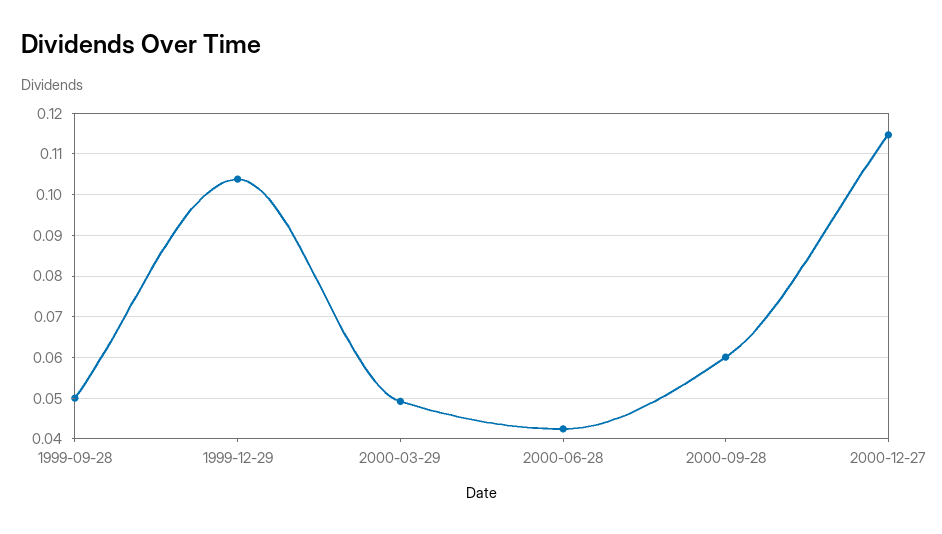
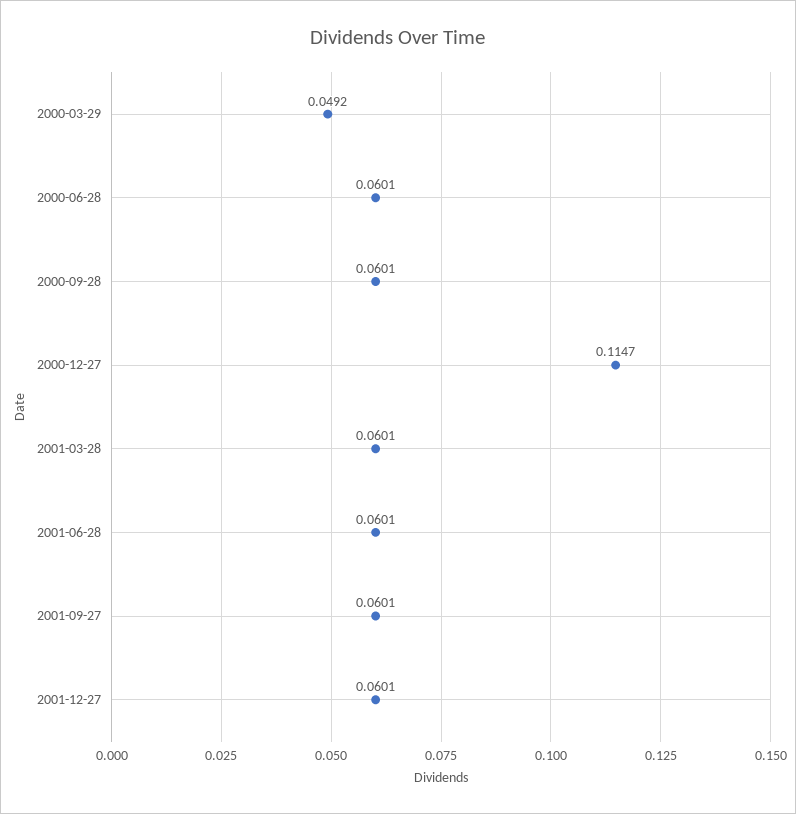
1999-09-28: 0.05 -> none
1999-12-29: 0.104 -> none
2000-06-28: 0.042 -> 0.0601
2001-03-28: none -> 0.0601
2001-06-28: none -> 0.0601
2001-09-27: none -> 0.0601
2001-12-27: none -> 0.0601

